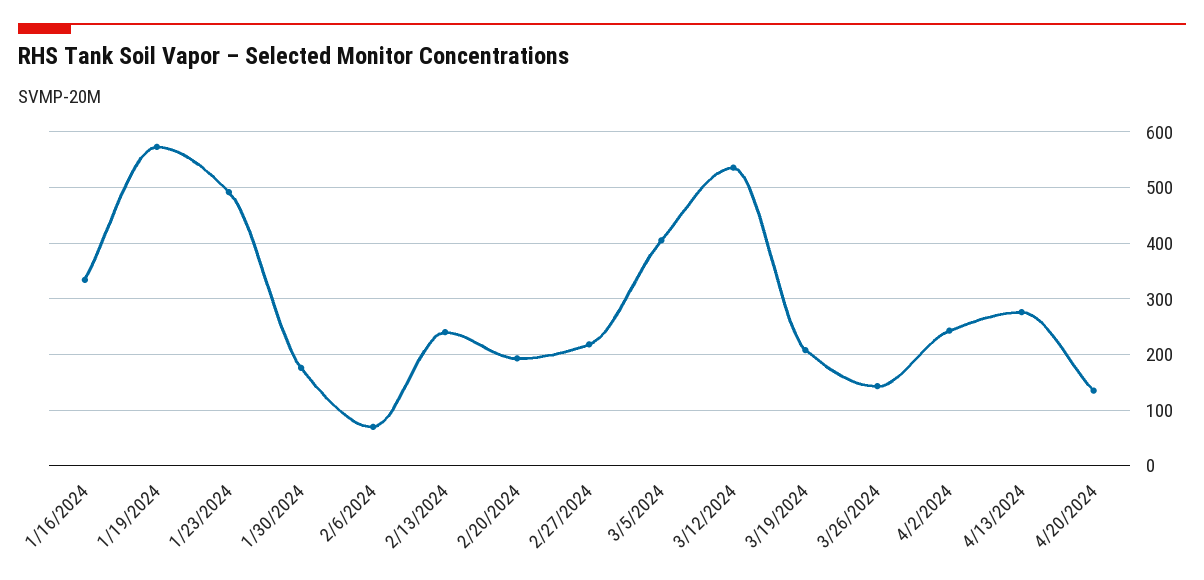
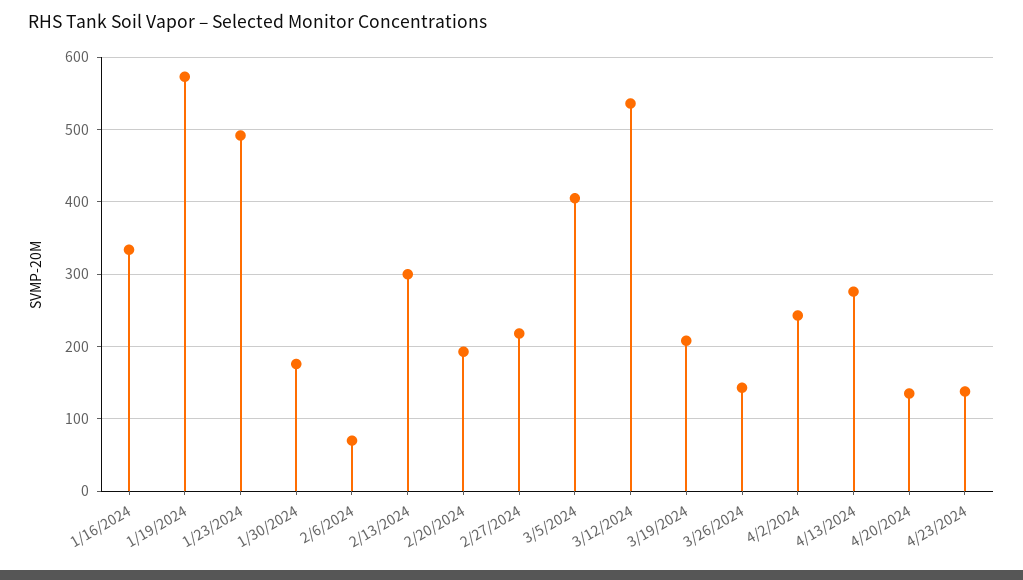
2/13/2024: 240 -> 300
4/23/2024: none -> 140

